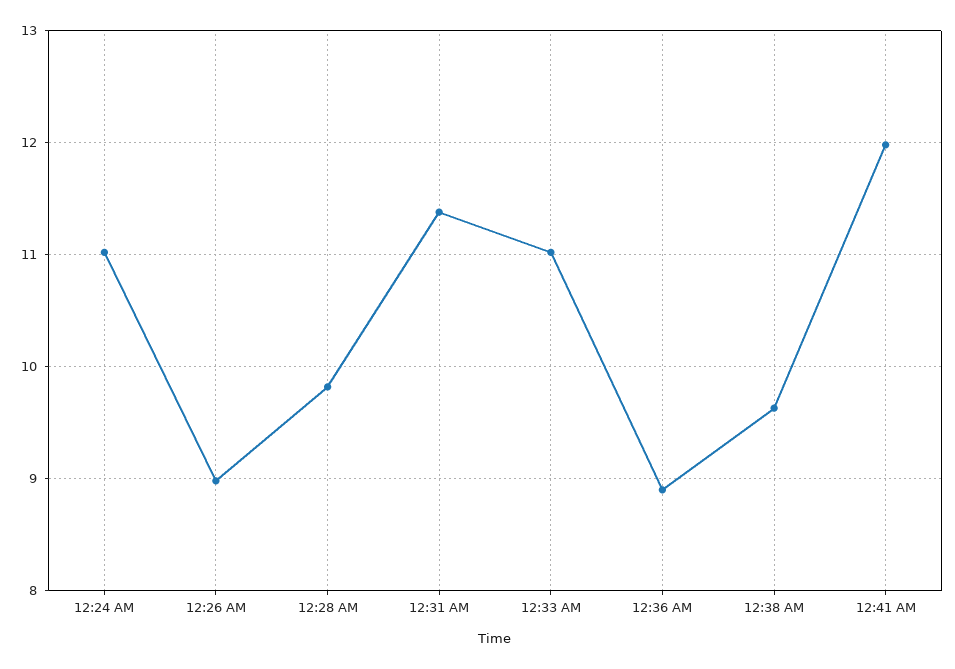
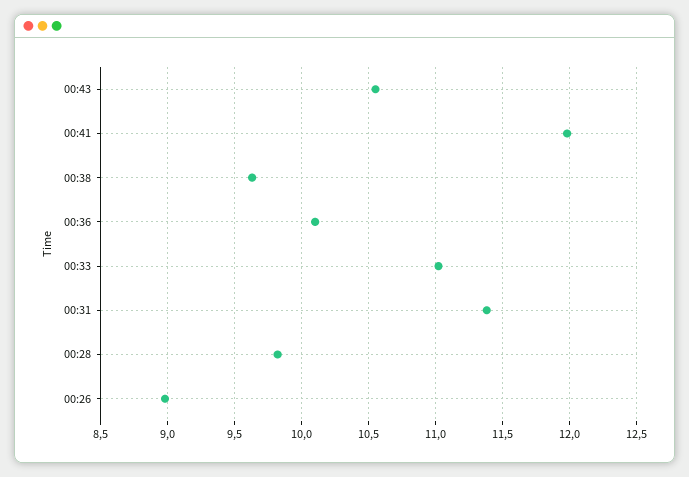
12:24 AM: 11 -> none
12:36 AM: 8.9 -> 10.1
00:43: none -> 10.55

